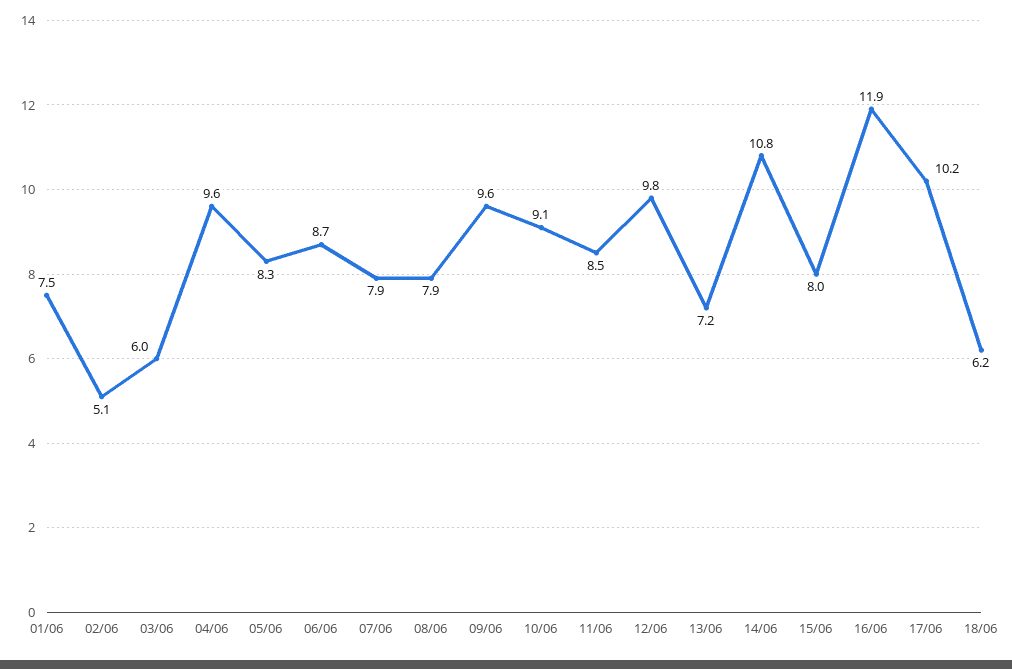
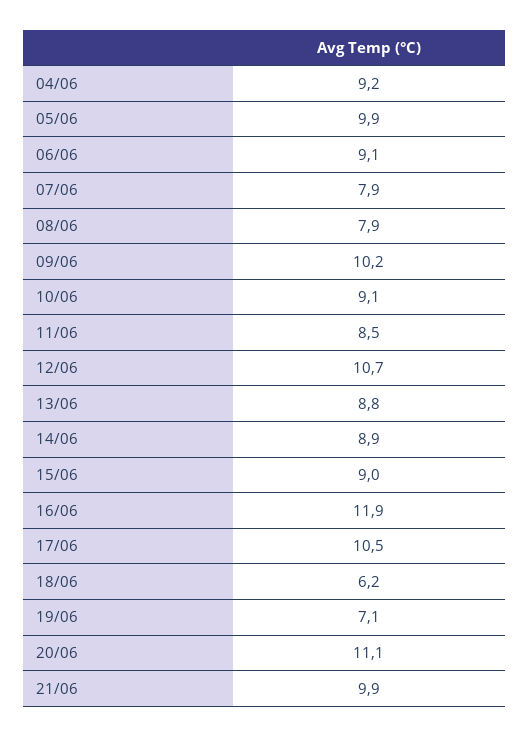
01/06: 7.5 -> none
02/06: 5.1 -> none
03/06: 6 -> none
04/06: 9.6 -> 9.2
05/06: 8.3 -> 9.9
06/06: 8.7 -> 9.1
09/06: 9.6 -> 10.2
12/06: 9.8 -> 10.7
13/06: 7.2 -> 8.8
14/06: 10.8 -> 8.9
15/06: 8 -> 9
17/06: 10.2 -> 10.5
19/06: none -> 7.1
20/06: none -> 11.1
21/06: none -> 9.9

